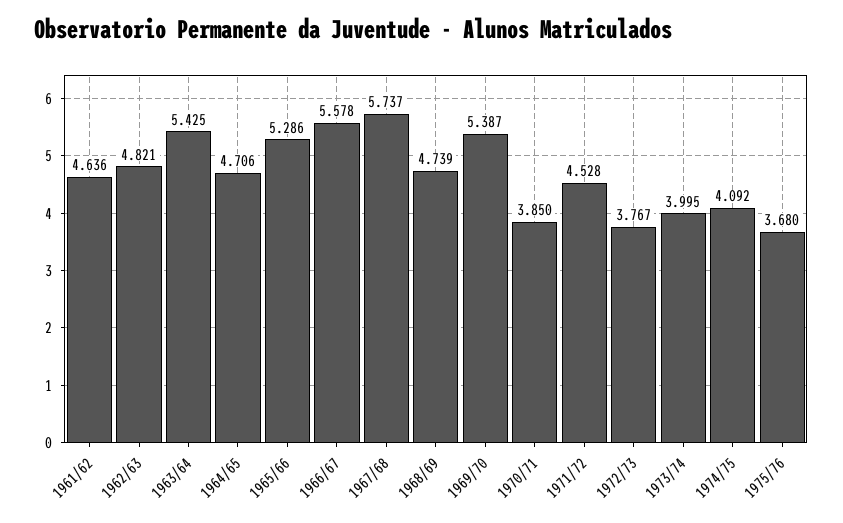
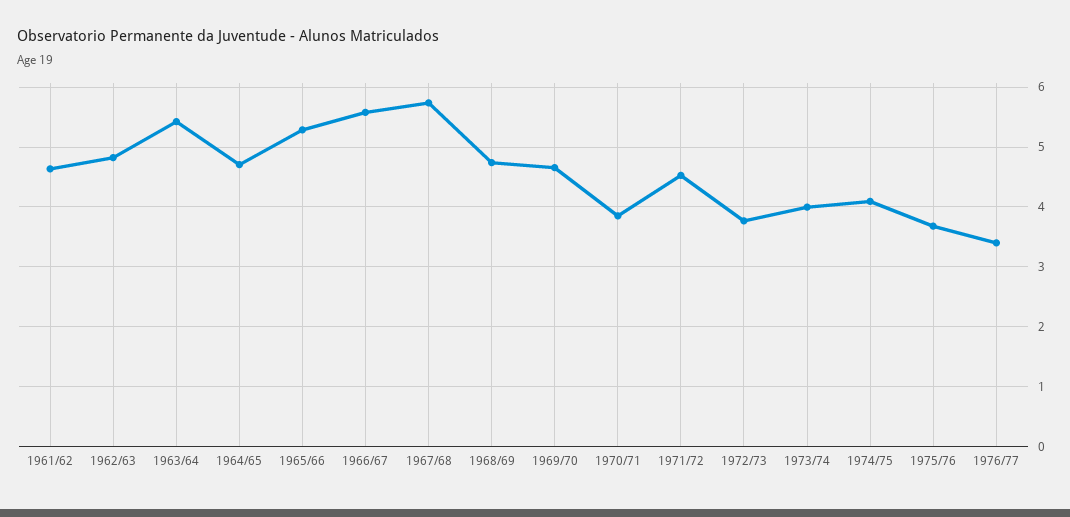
1969/70: 5.387 -> 4.6
1976/77: none -> 3.4

